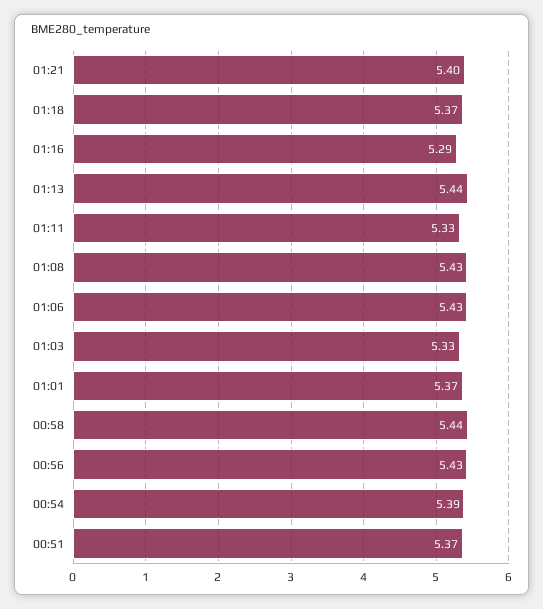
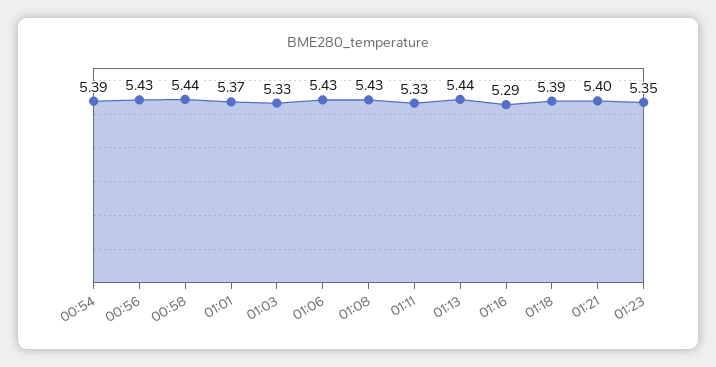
01:18: 5.37 -> 5.39
00:51: 5.37 -> none
01:23: none -> 5.35

